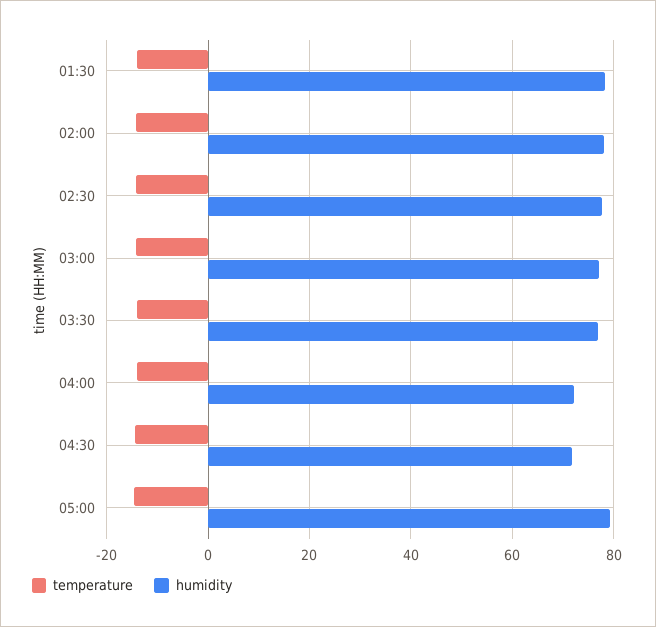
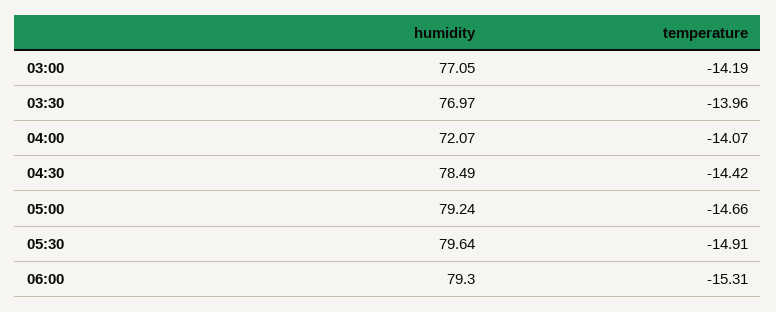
temperature, 01:30: -14 -> none
humidity, 01:30: 78 -> none
temperature, 02:00: -14 -> none
humidity, 02:00: 78 -> none
temperature, 02:30: -14 -> none
humidity, 02:30: 78 -> none
humidity, 04:30: 72 -> 78.49
humidity, 05:30: none -> 79.64
temperature, 05:30: none -> -14.91
humidity, 06:00: none -> 79.3
temperature, 06:00: none -> -15.31

